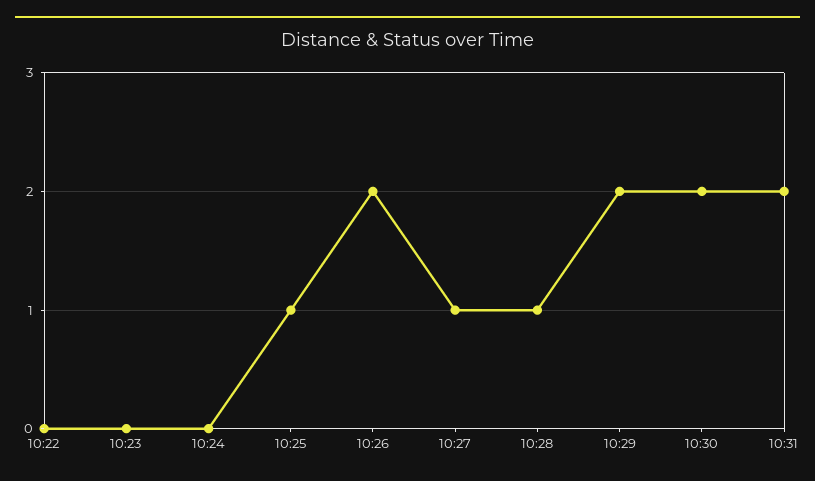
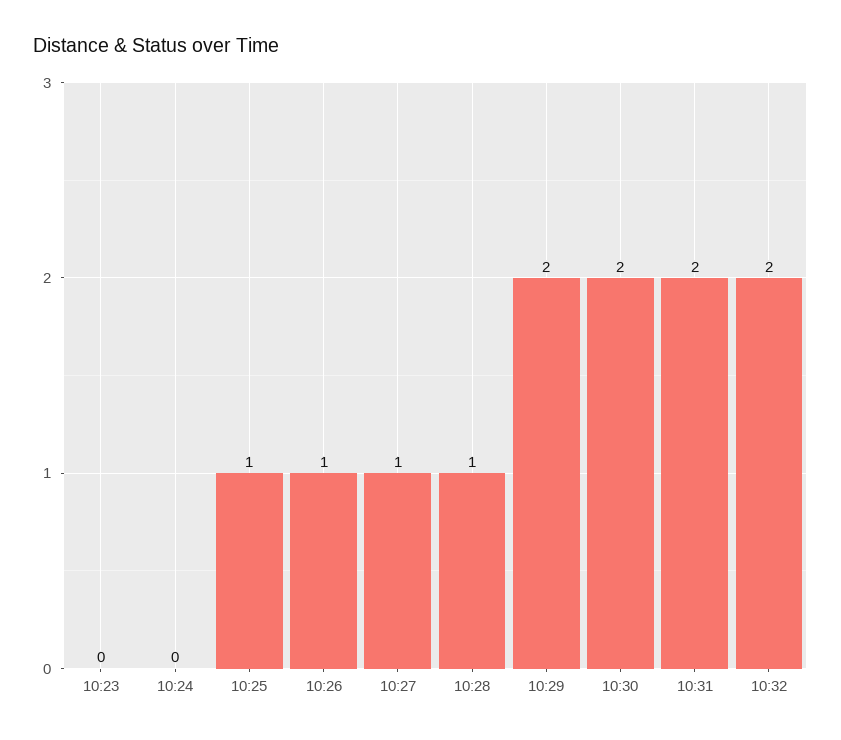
10:22: 0 -> none
10:26: 2 -> 1
10:32: none -> 2

